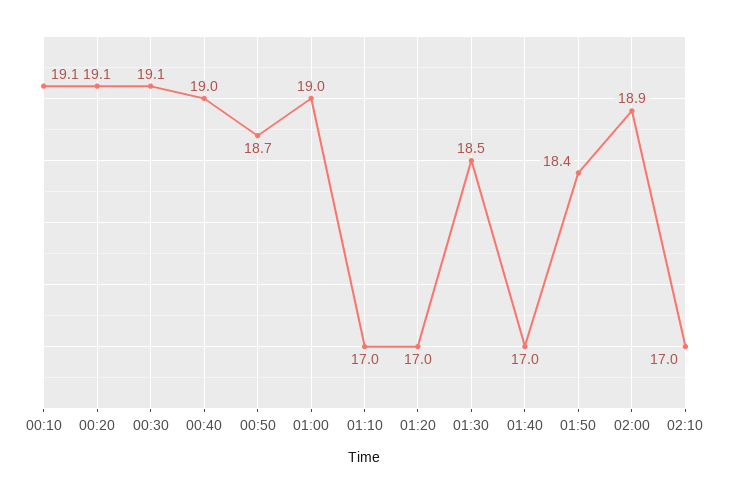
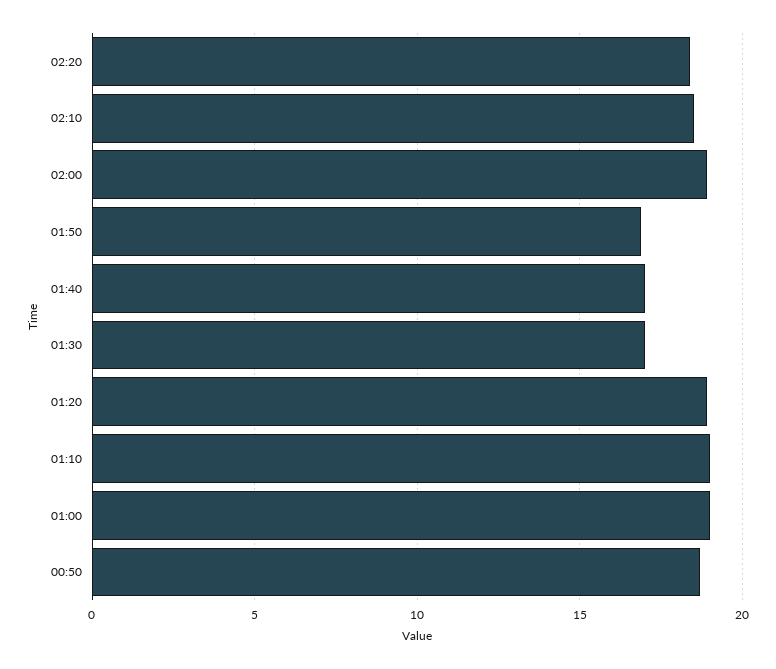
00:10: 19.1 -> none
00:20: 19.1 -> none
00:30: 19.1 -> none
00:40: 19 -> none
01:10: 17 -> 19
01:20: 17 -> 19
01:30: 18.5 -> 17
01:50: 18.4 -> 17
02:10: 17 -> 18.5
02:20: none -> 18.5

